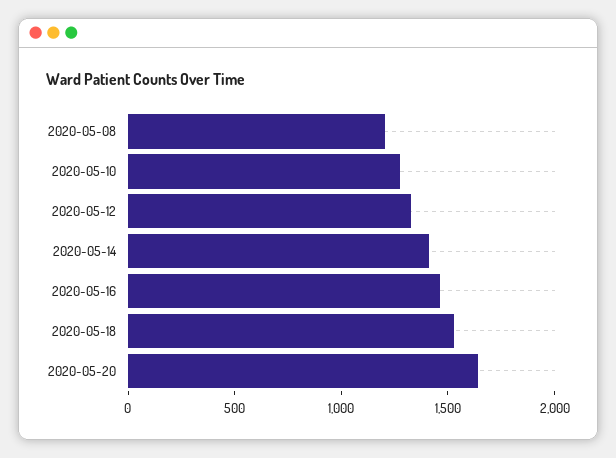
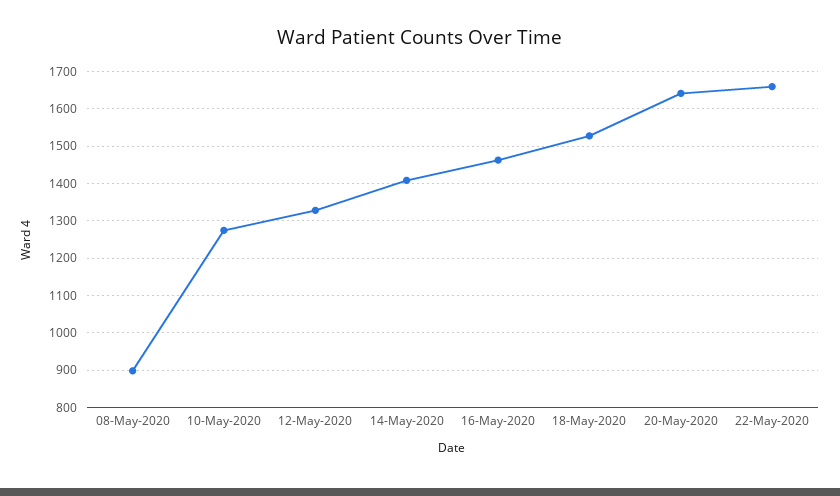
2020-05-08: 1200 -> 900
22-May-2020: none -> 1660

